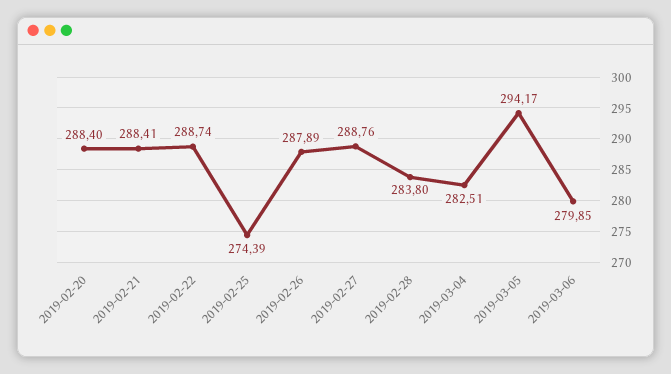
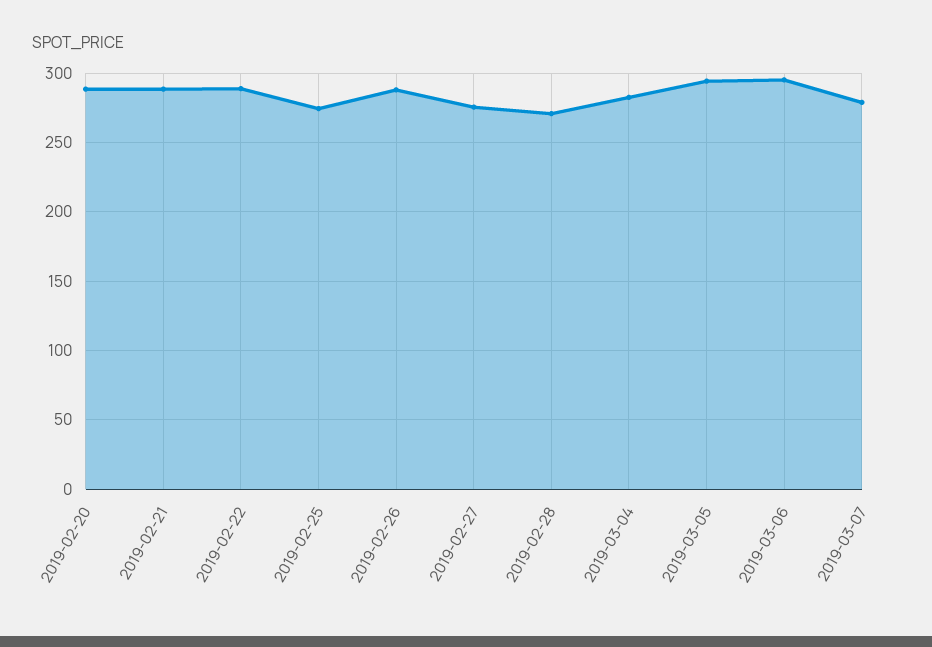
2019-02-27: 288.76 -> 275
2019-02-28: 283.8 -> 270
2019-03-06: 279.85 -> 295
2019-03-07: none -> 280

